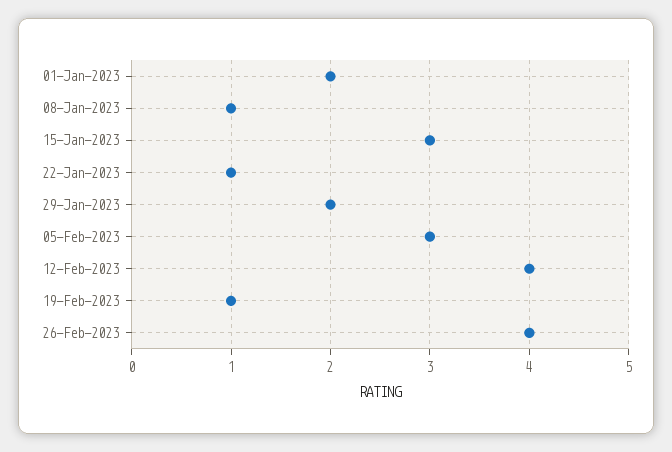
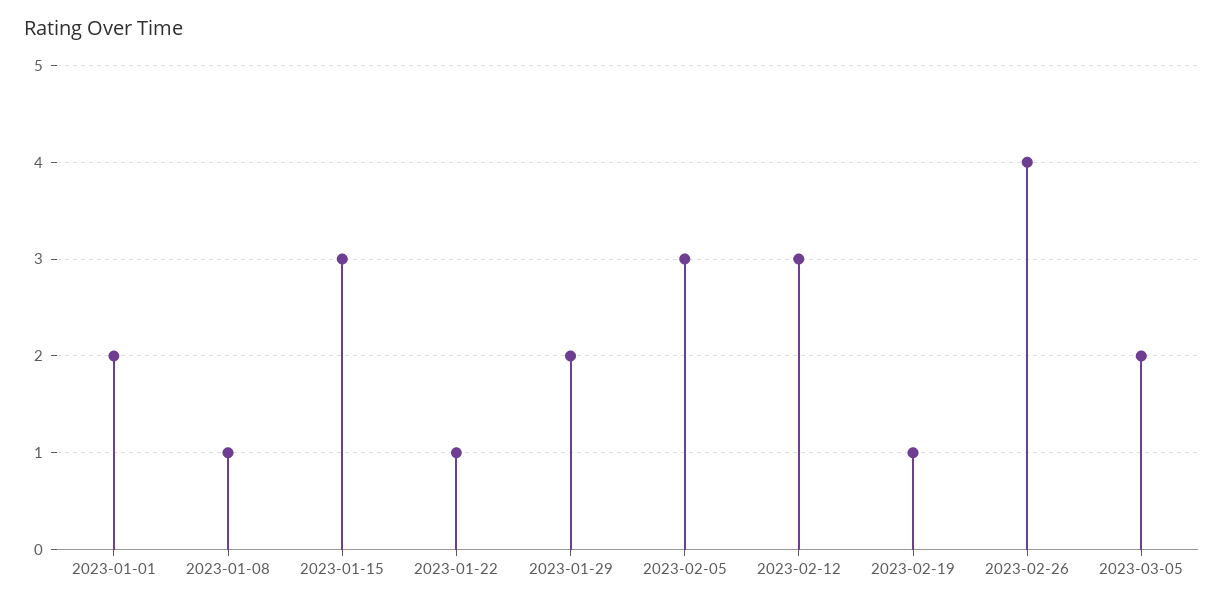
12-Feb-2023: 4 -> 3
2023-03-05: none -> 2

